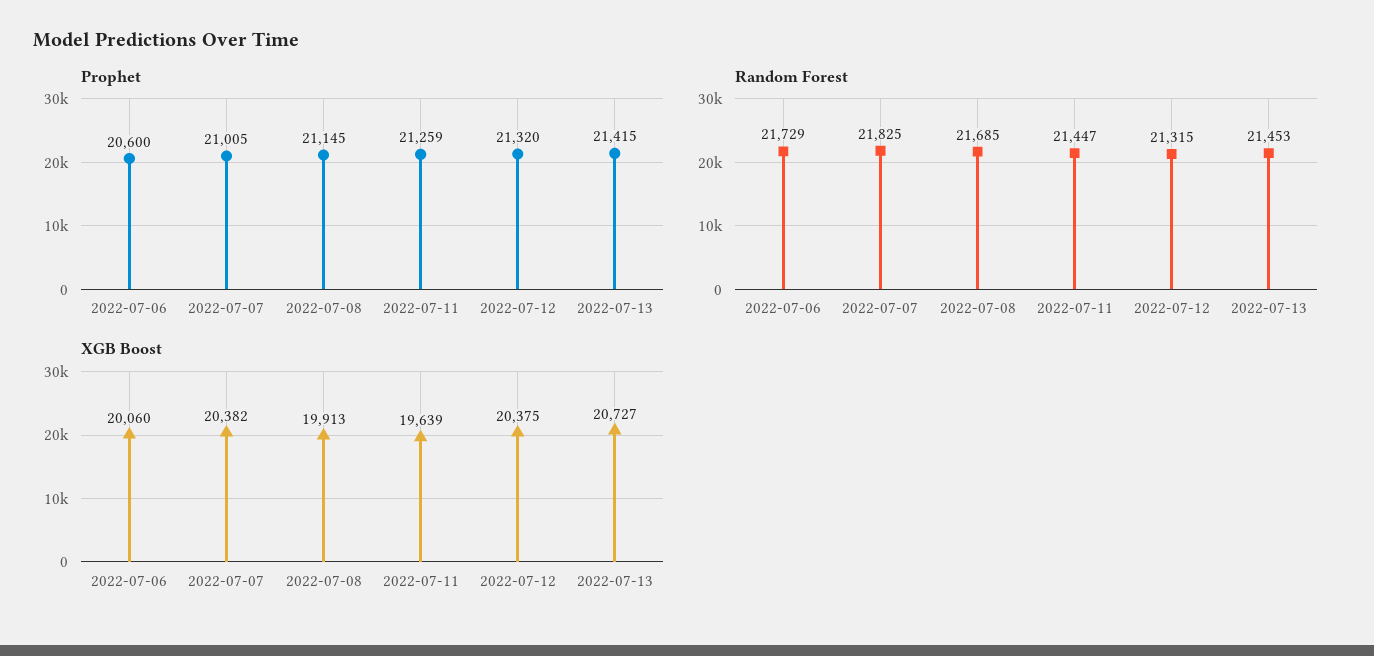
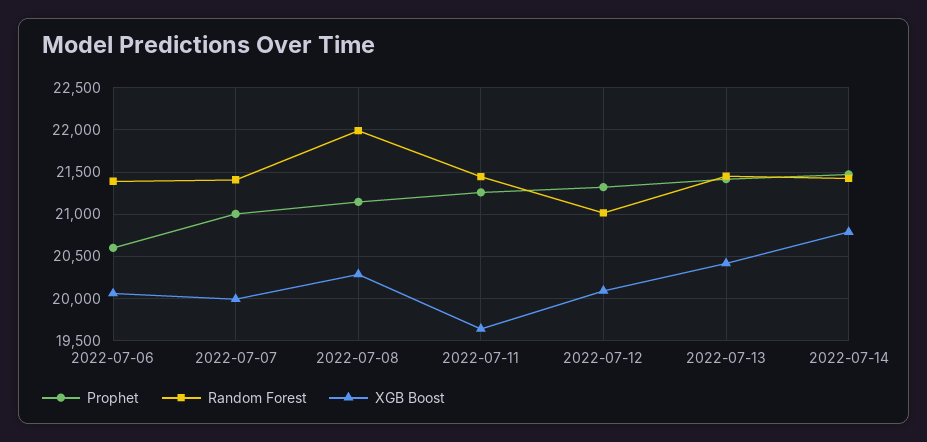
Random Forest, 2022-07-06: 21729 -> 21400
Random Forest, 2022-07-07: 21825 -> 21400
Random Forest, 2022-07-08: 21685 -> 22000
Random Forest, 2022-07-12: 21315 -> 21000
XGB Boost, 2022-07-07: 20382 -> 20000
XGB Boost, 2022-07-08: 19913 -> 20300
XGB Boost, 2022-07-12: 20375 -> 20100
XGB Boost, 2022-07-13: 20727 -> 20400
Prophet, 2022-07-14: none -> 21500
Random Forest, 2022-07-14: none -> 21400
XGB Boost, 2022-07-14: none -> 20800

